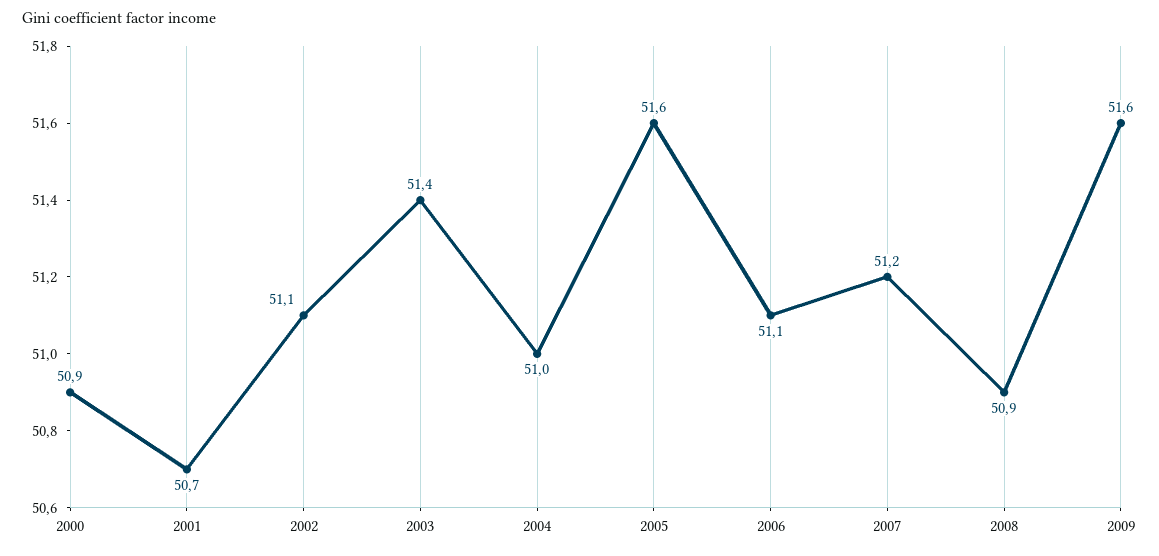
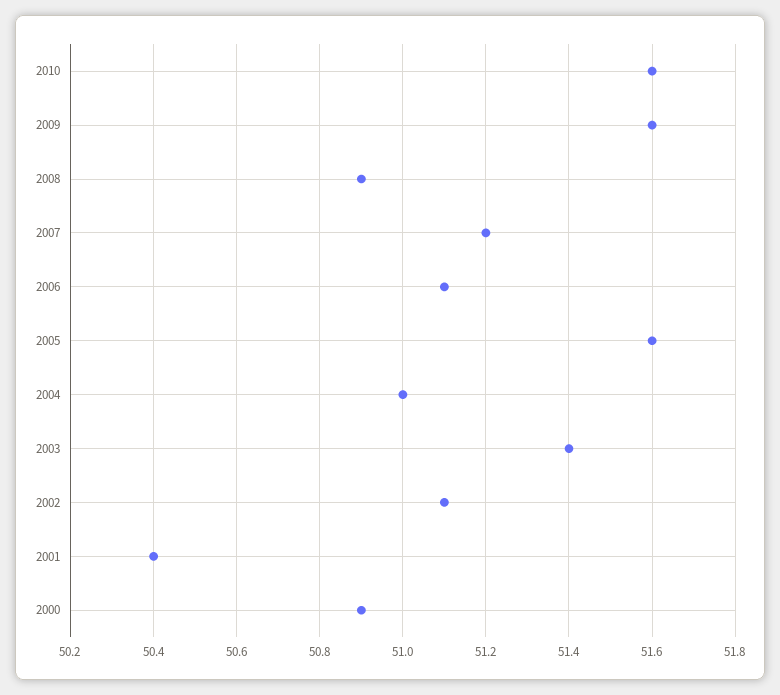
2001: 50.7 -> 50.4
2010: none -> 51.6

